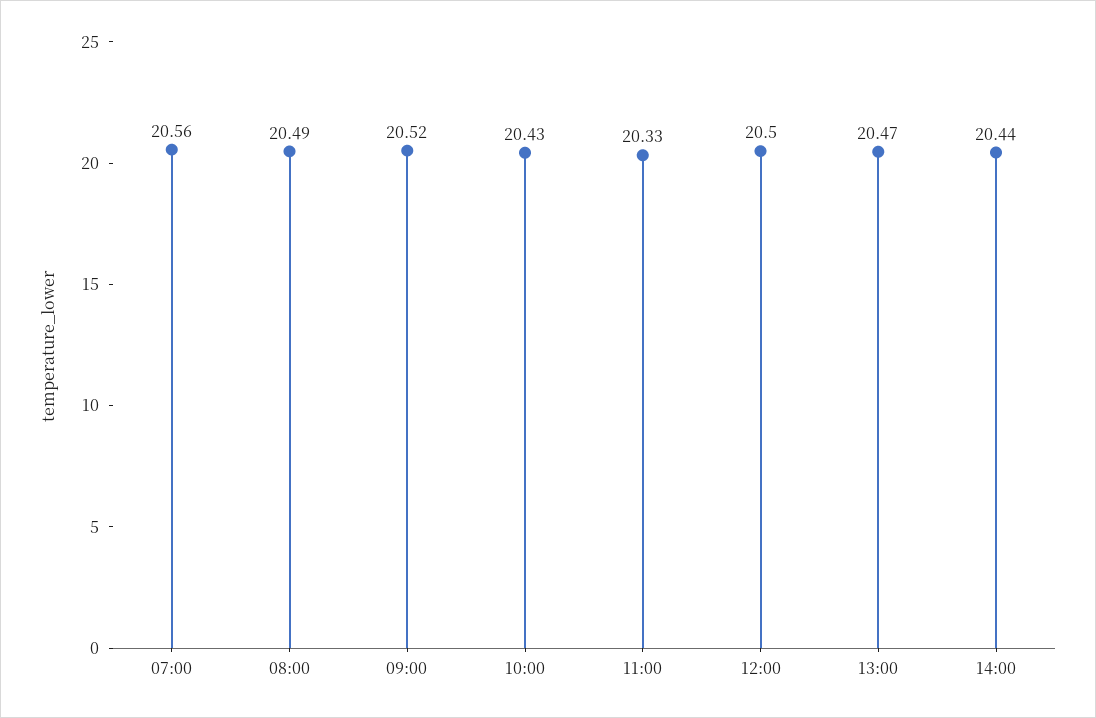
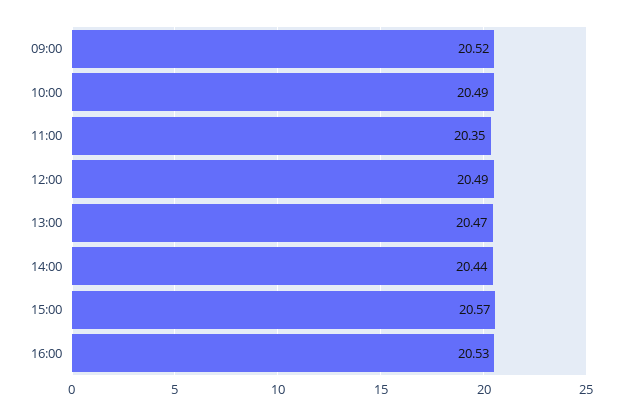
07:00: 20.56 -> none
08:00: 20.49 -> none
10:00: 20.43 -> 20.49
11:00: 20.33 -> 20.35
12:00: 20.5 -> 20.49
15:00: none -> 20.57
16:00: none -> 20.53

